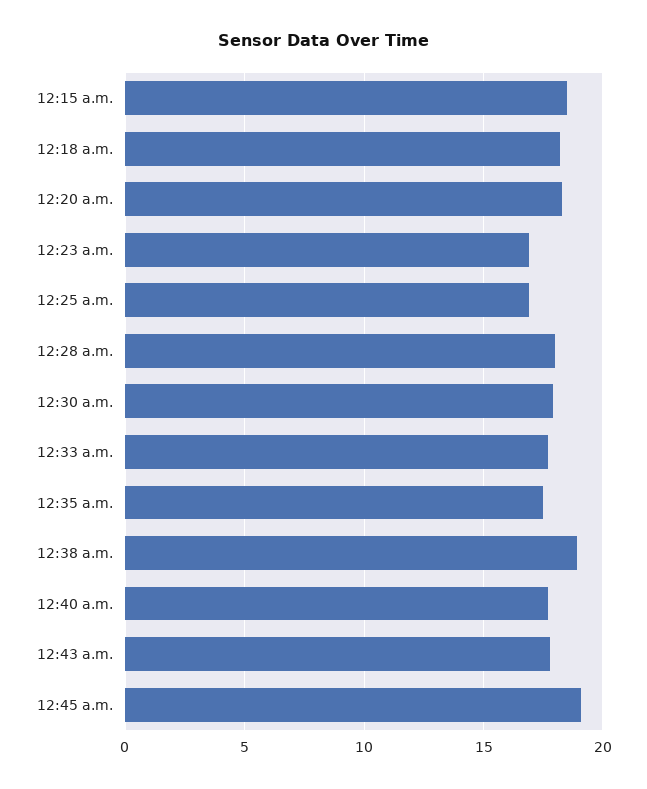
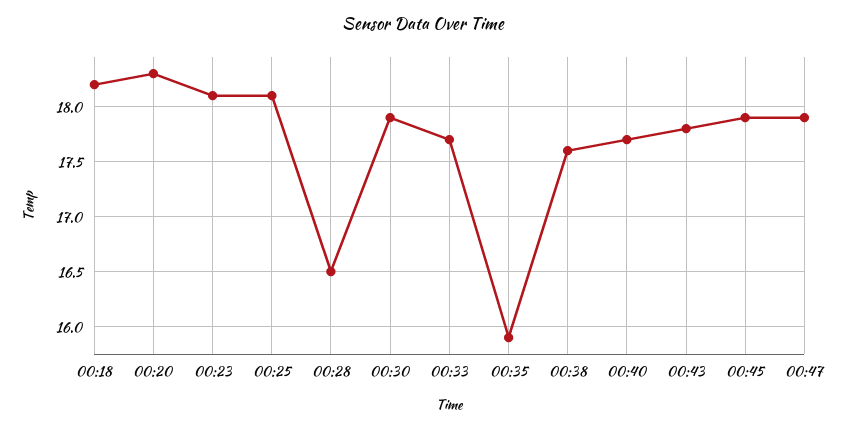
12:15 a.m.: 18.5 -> none
12:23 a.m.: 17 -> 18.1
12:25 a.m.: 17 -> 18.1
12:28 a.m.: 18 -> 16.5
12:35 a.m.: 17.5 -> 15.9
12:38 a.m.: 19 -> 17.6
12:45 a.m.: 19 -> 17.9
00:47: none -> 17.9

